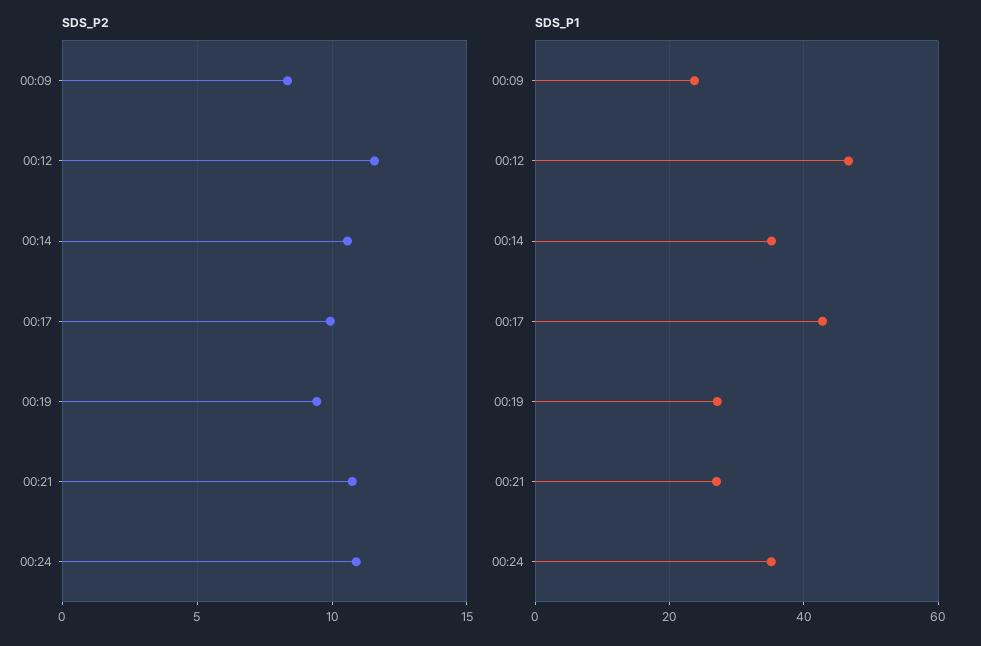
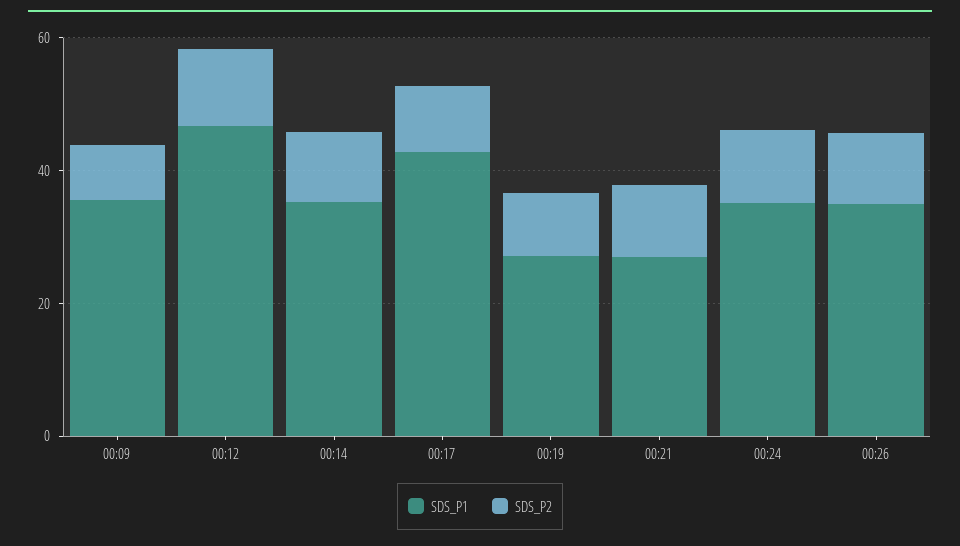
SDS_P1, 00:09: 24 -> 35
SDS_P1, 00:26: none -> 35
SDS_P2, 00:26: none -> 10

